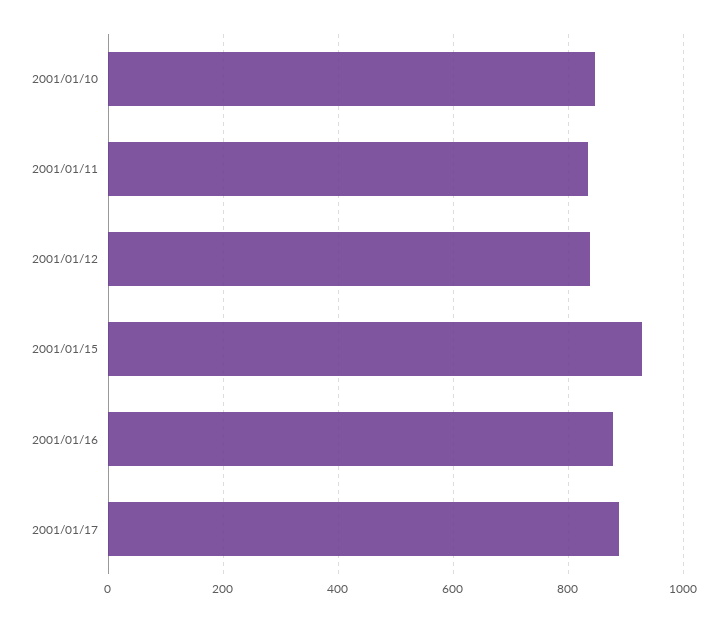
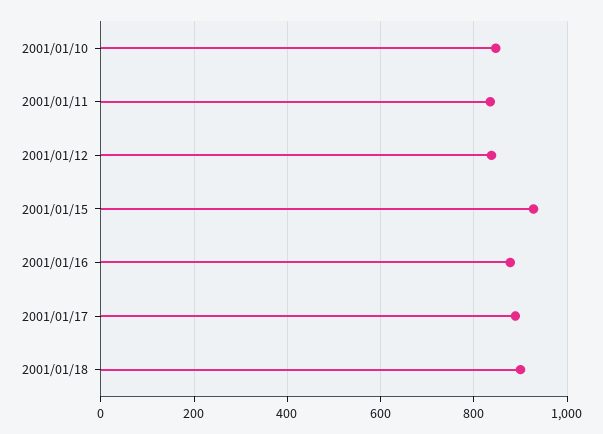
2001/01/18: none -> 900

